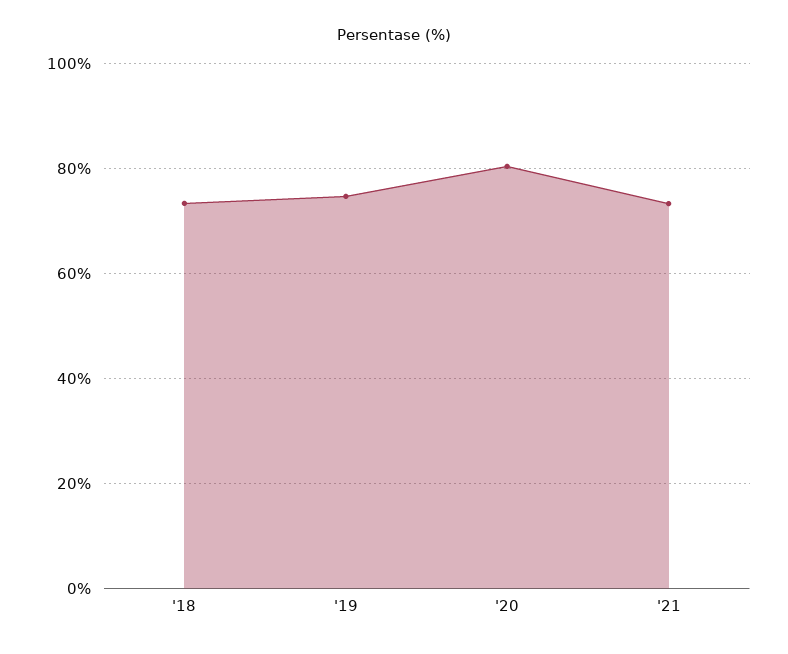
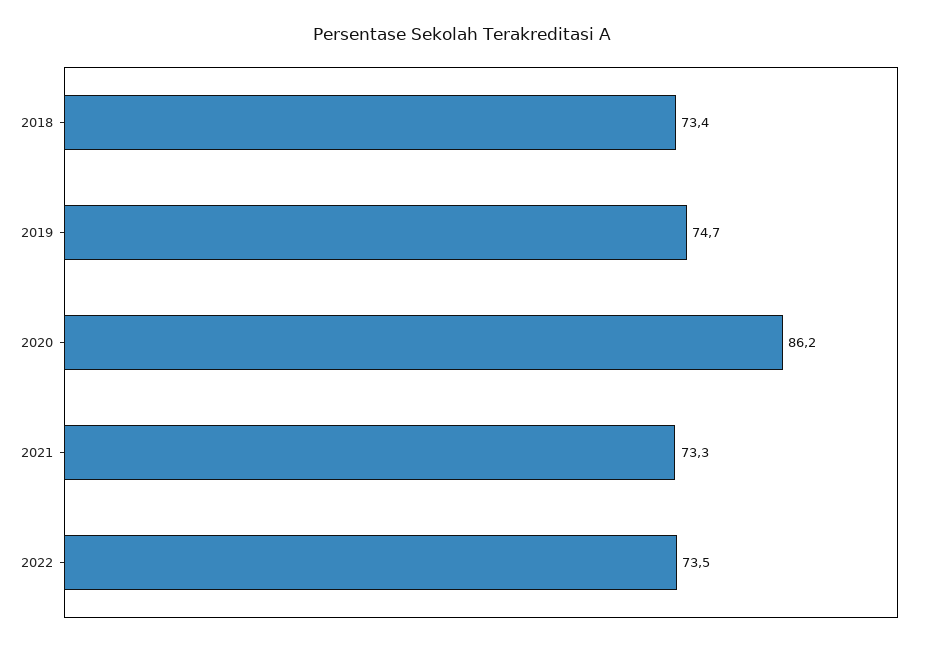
'20: 80 -> 86.2
2022: none -> 73.5

